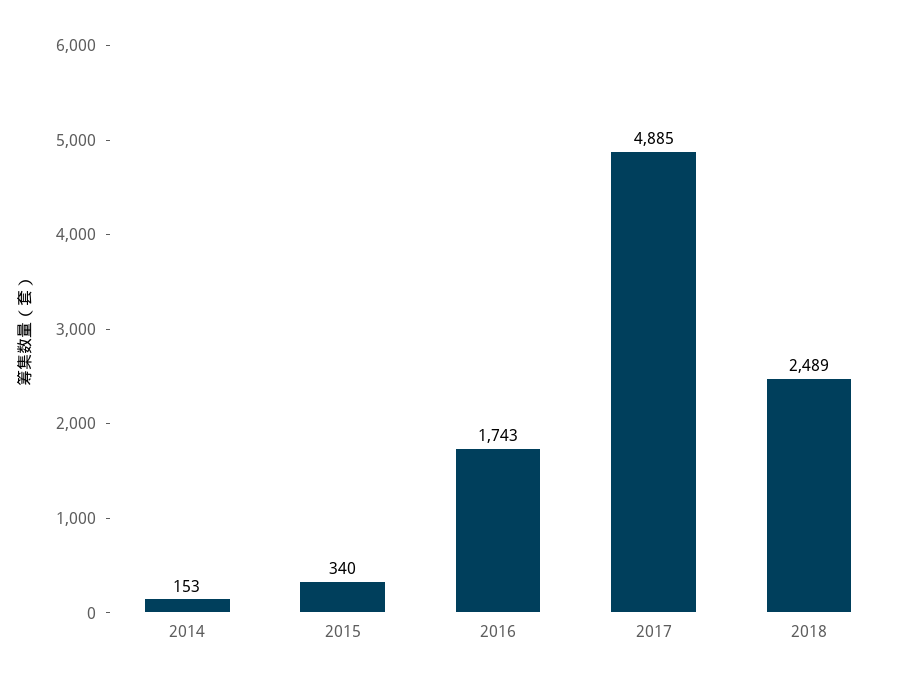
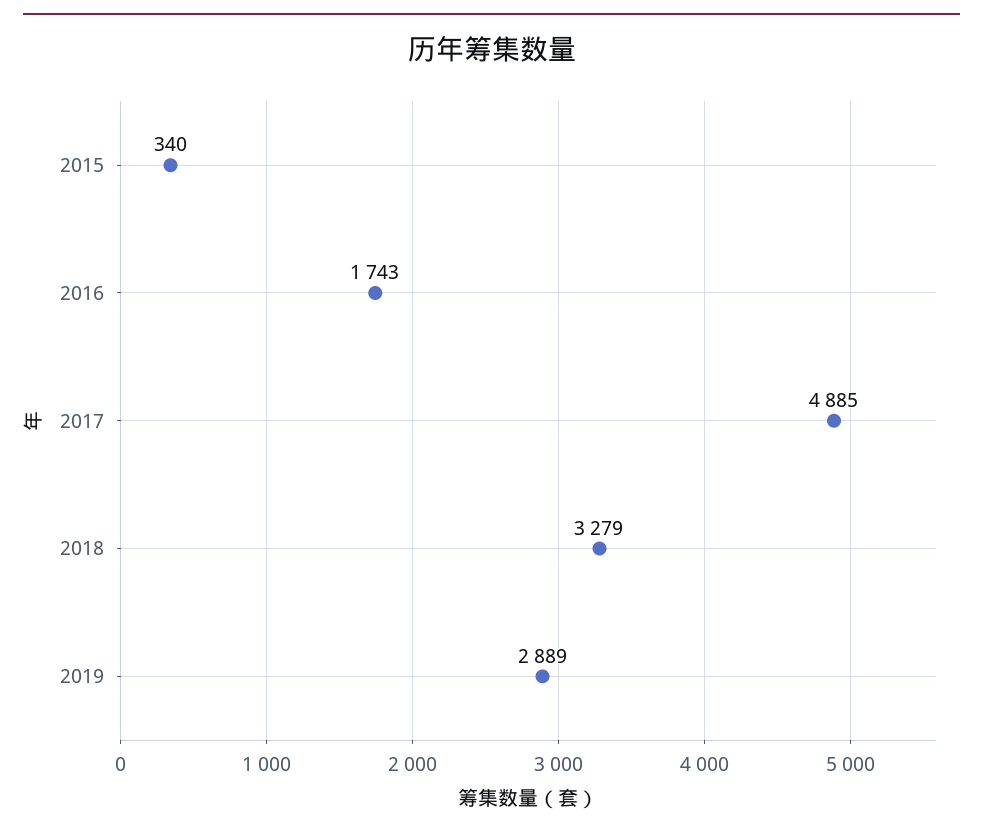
2014: 153 -> none
2018: 2489 -> 3279
2019: none -> 2889

